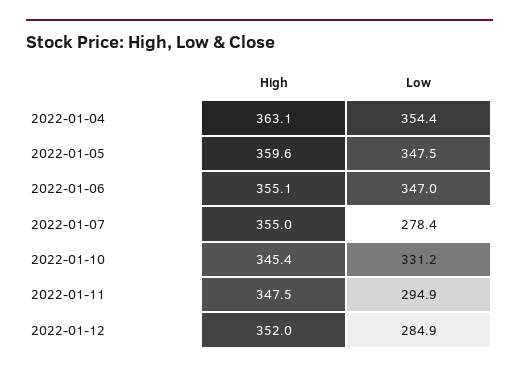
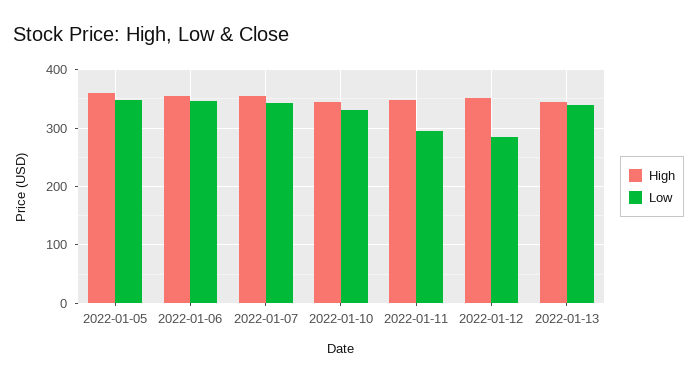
High, 2022-01-04: 363.1 -> none
Low, 2022-01-04: 354.4 -> none
Low, 2022-01-07: 278.4 -> 340
High, 2022-01-13: none -> 340
Low, 2022-01-13: none -> 340

